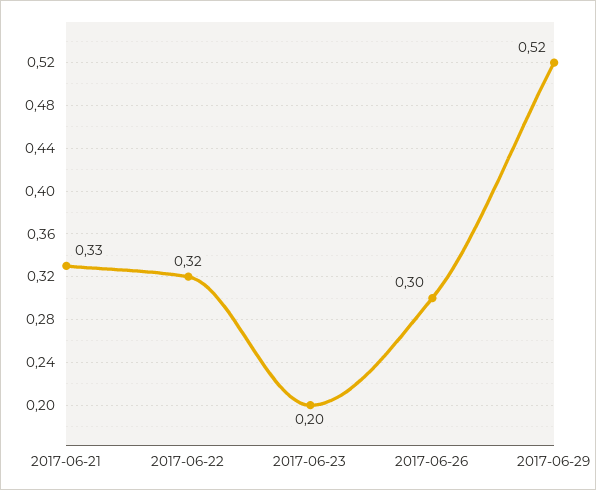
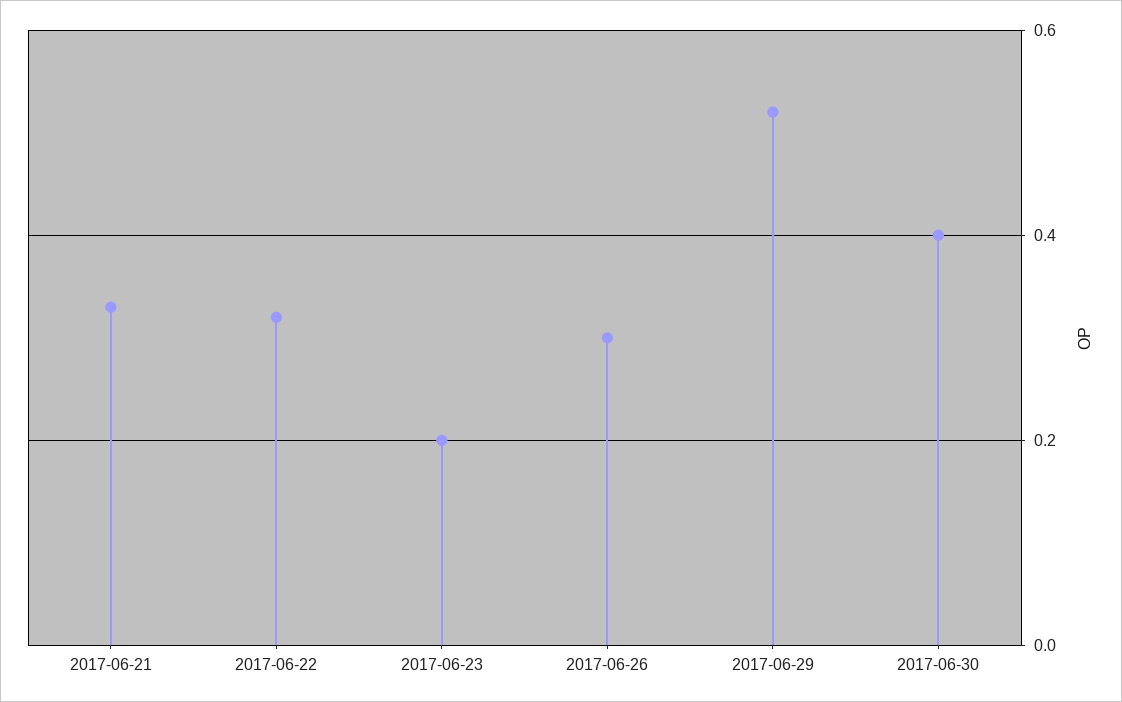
2017-06-30: none -> 0.4

